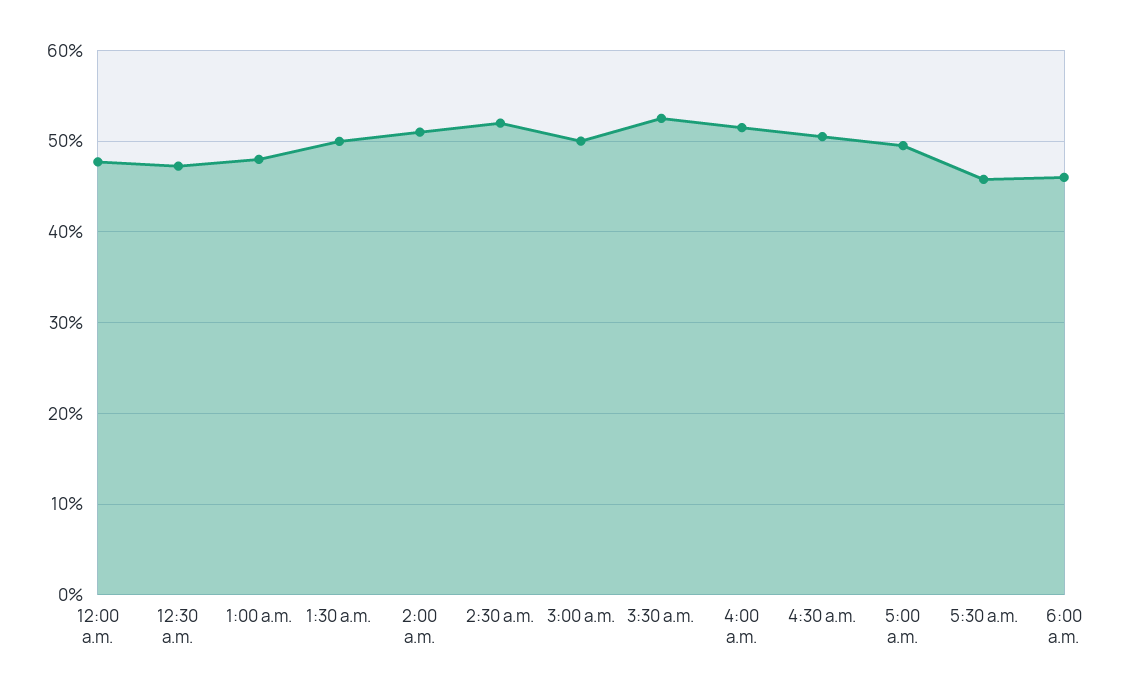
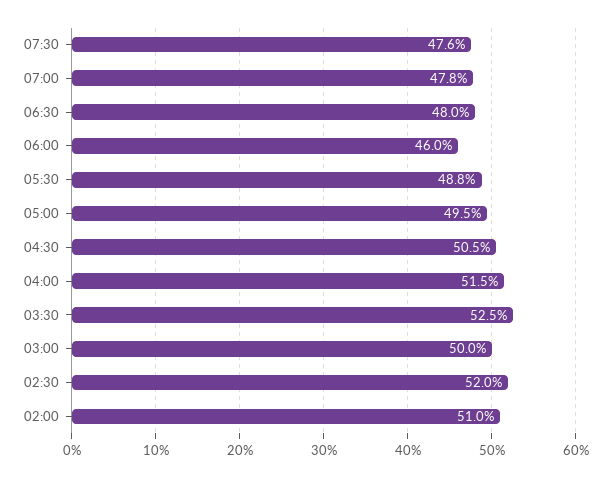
12:00 a.m.: 48 -> none
12:30 a.m.: 47 -> none
1:00 a.m.: 48 -> none
1:30 a.m.: 50 -> none
5:30 a.m.: 46 -> 48.8
07:30: none -> 47.6
07:00: none -> 47.8
06:30: none -> 48

